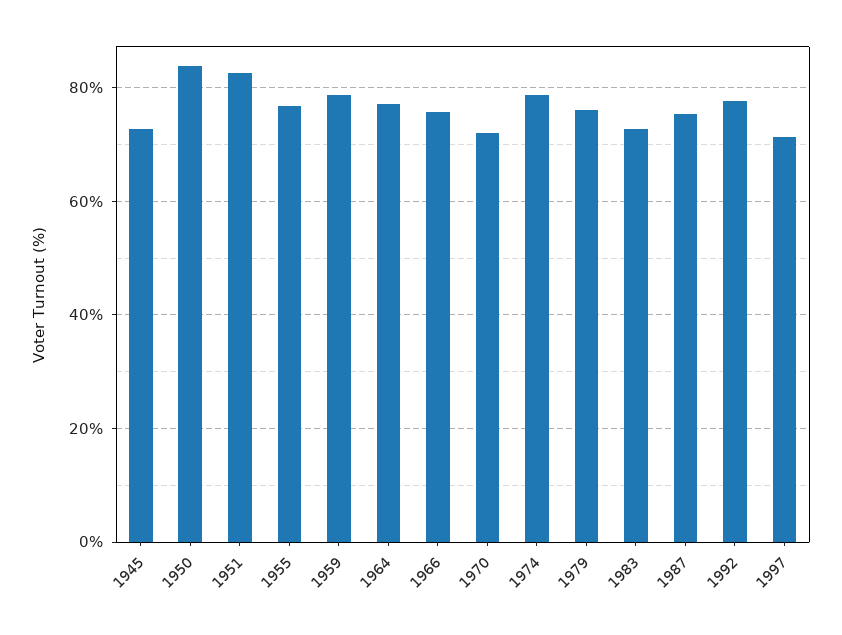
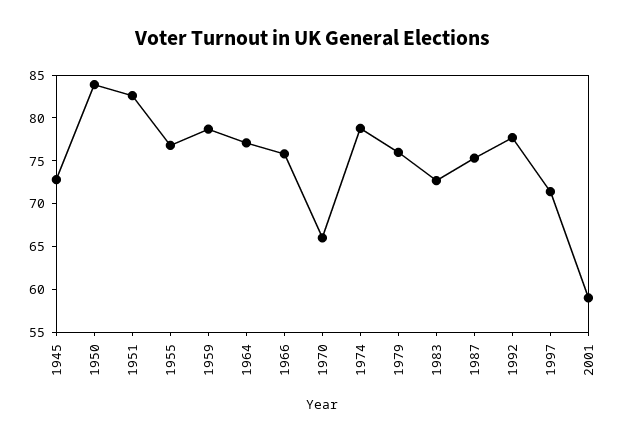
1970: 72 -> 66
2001: none -> 59

